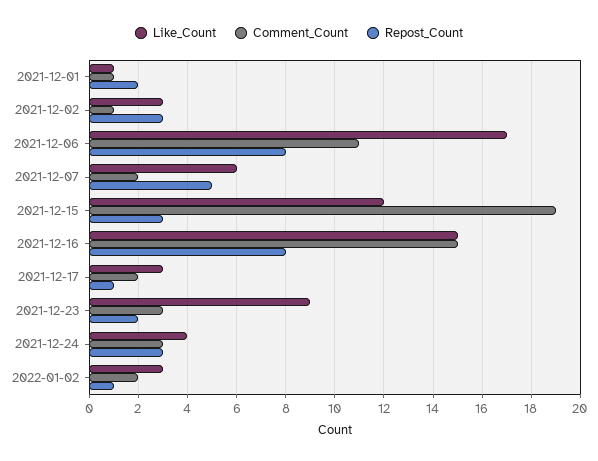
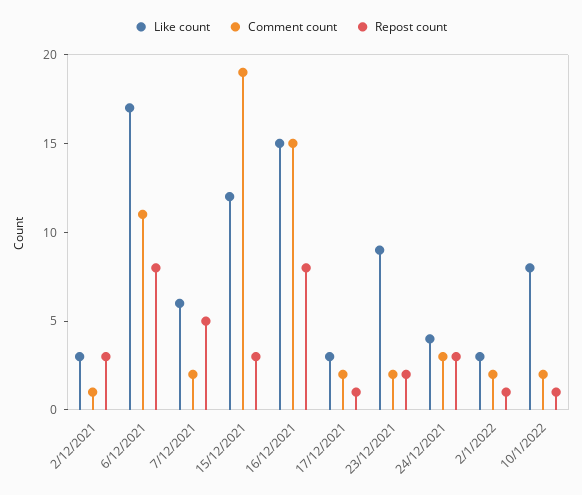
Like_Count, 2021-12-01: 1 -> none
Comment_Count, 2021-12-01: 1 -> none
Repost_Count, 2021-12-01: 2 -> none
Comment_Count, 2021-12-23: 3 -> 2
Like_Count, 10/1/2022: none -> 8
Comment_Count, 10/1/2022: none -> 2
Repost_Count, 10/1/2022: none -> 1

